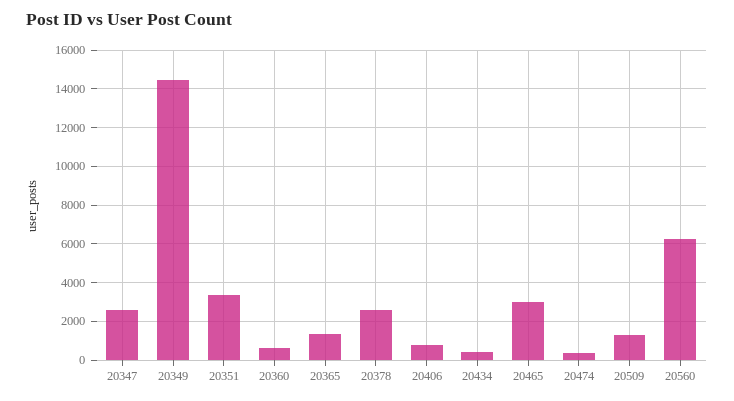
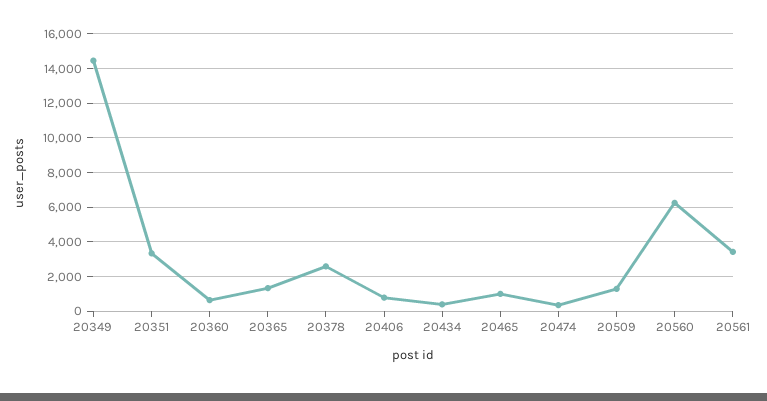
20347: 2500 -> none
20465: 3000 -> 1000
20561: none -> 3500

